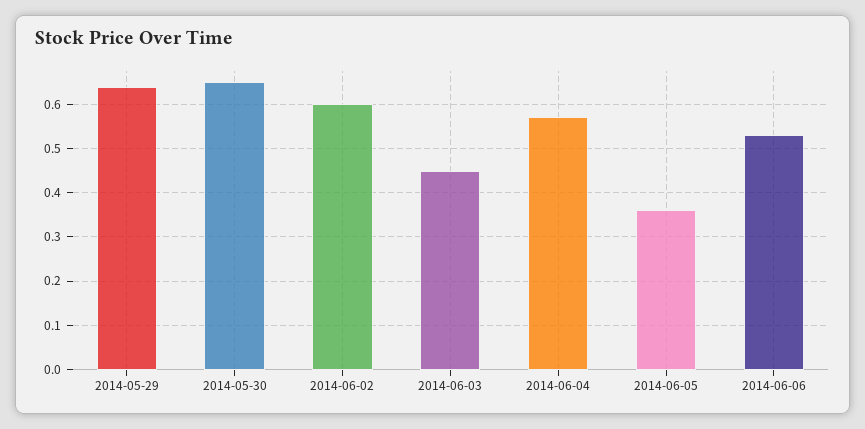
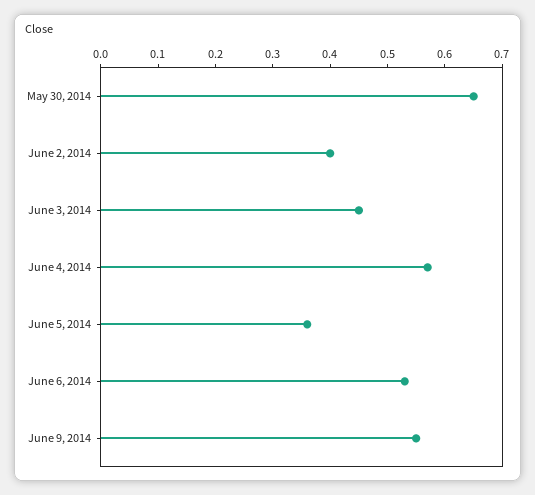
2014-05-29: 0.65 -> none
2014-06-02: 0.6 -> 0.4
June 9, 2014: none -> 0.55

